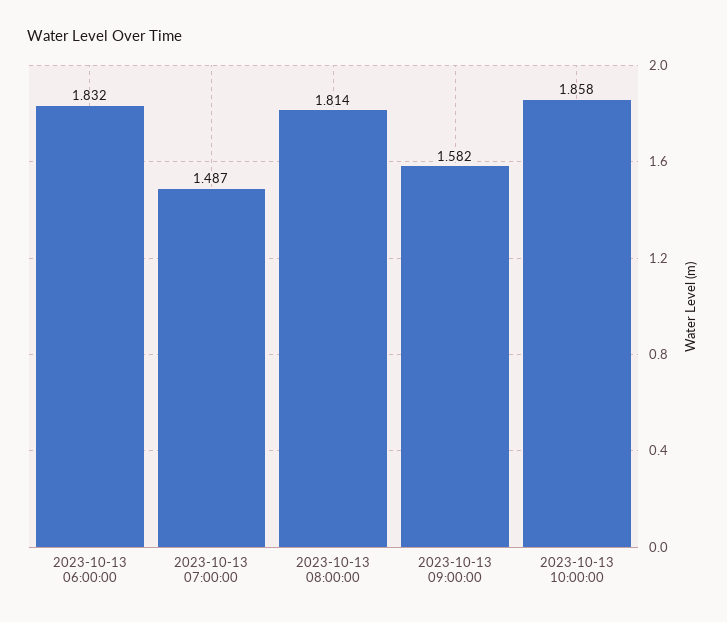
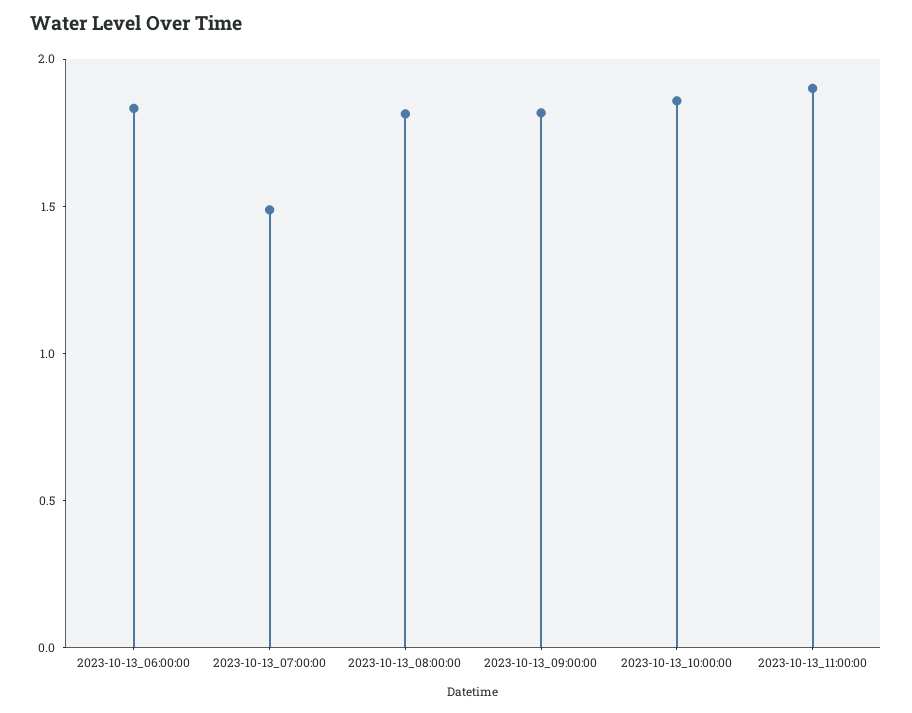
2023-10-13 09:00:00: 1.582 -> 1.8
2023-10-13_11:00:00: none -> 1.9

